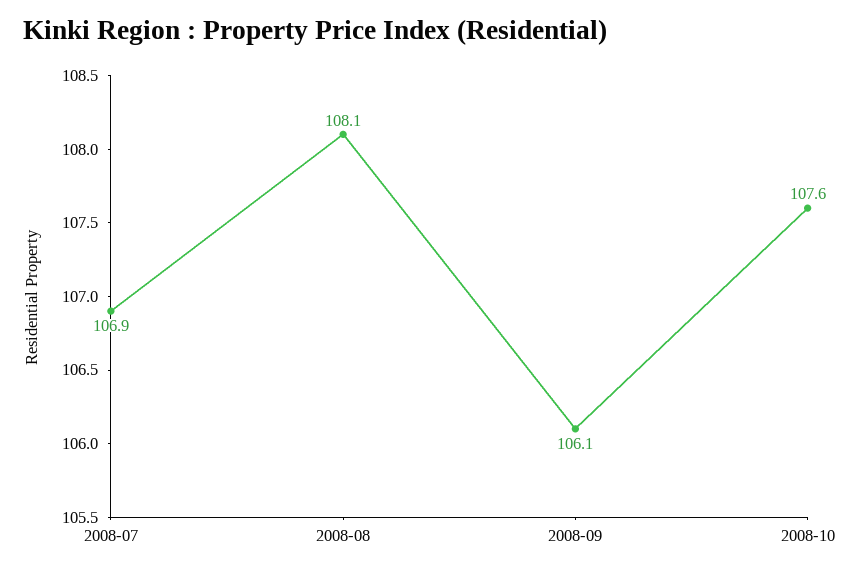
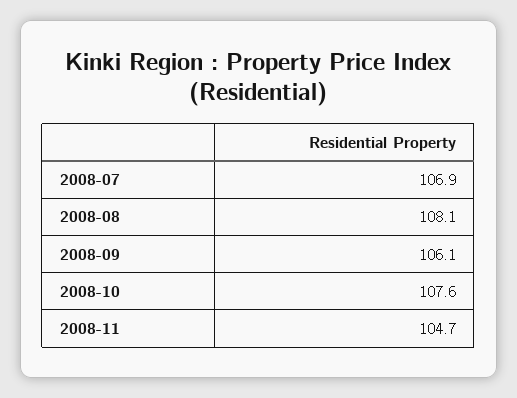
2008-11: none -> 104.7

